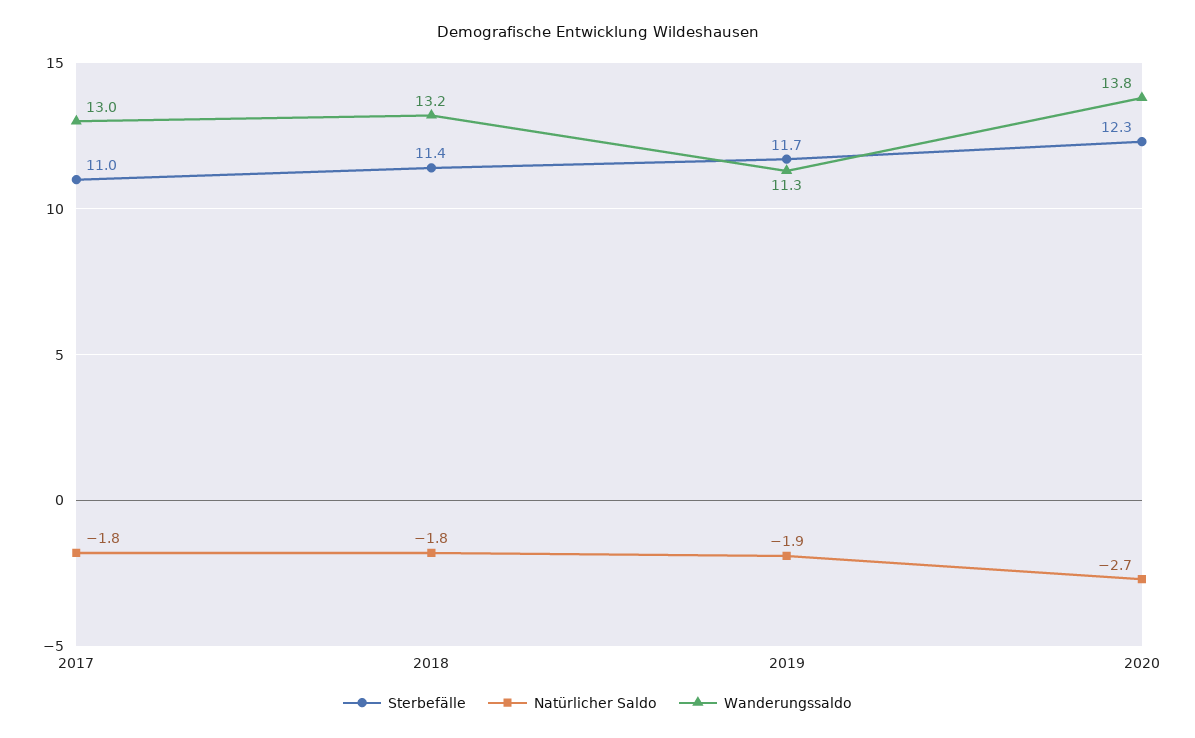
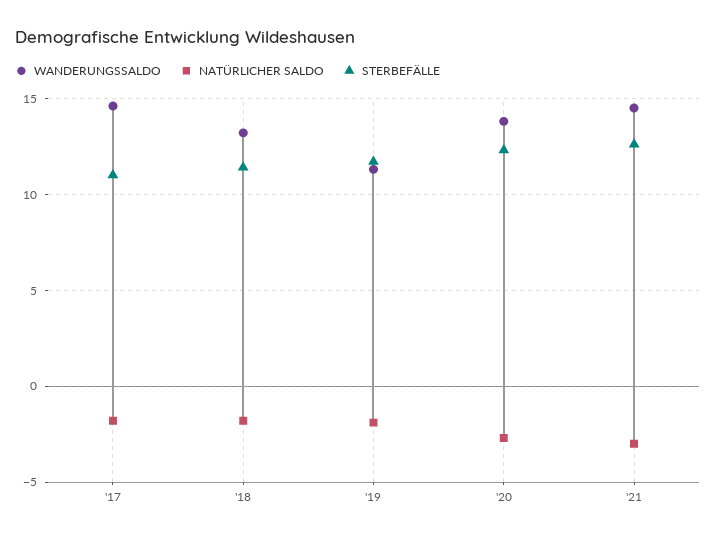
Wanderungssaldo, 2017: 13 -> 14.5
Wanderungssaldo, '21: none -> 14.5
Natürlicher Saldo, '21: none -> -3
Sterbefälle, '21: none -> 12.5

